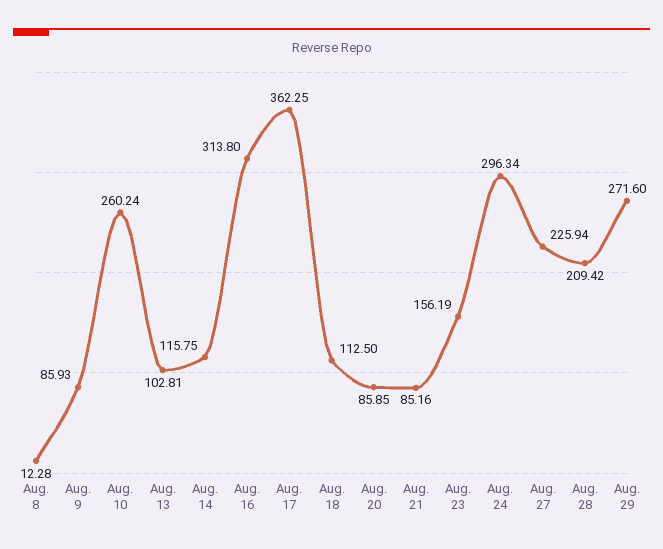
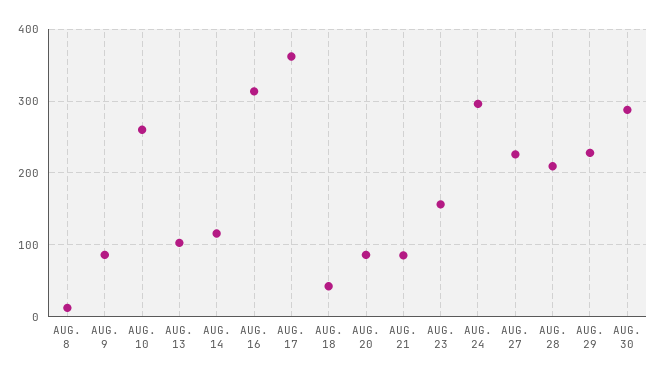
Aug. 18: 112.5 -> 40
Aug. 29: 271.6 -> 230
AUG. 30: none -> 290

